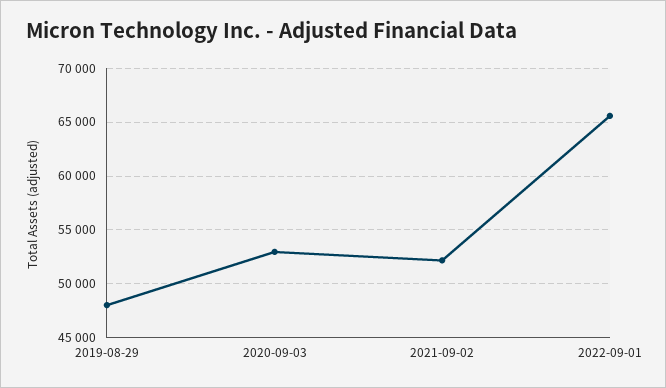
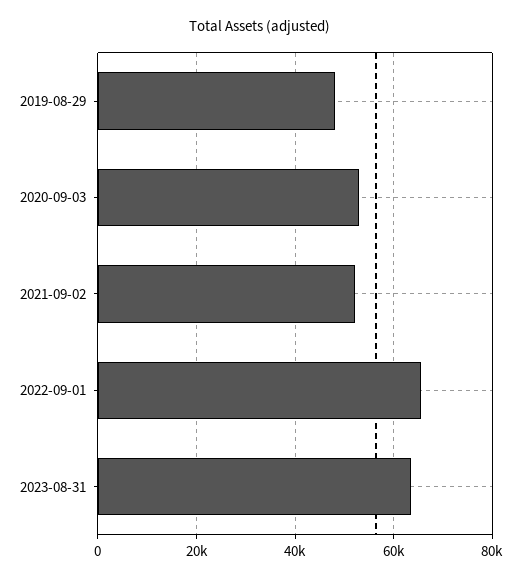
2023-08-31: none -> 64000

